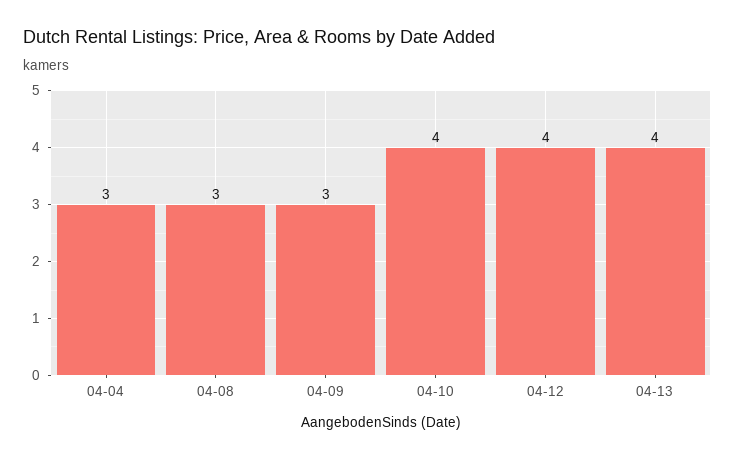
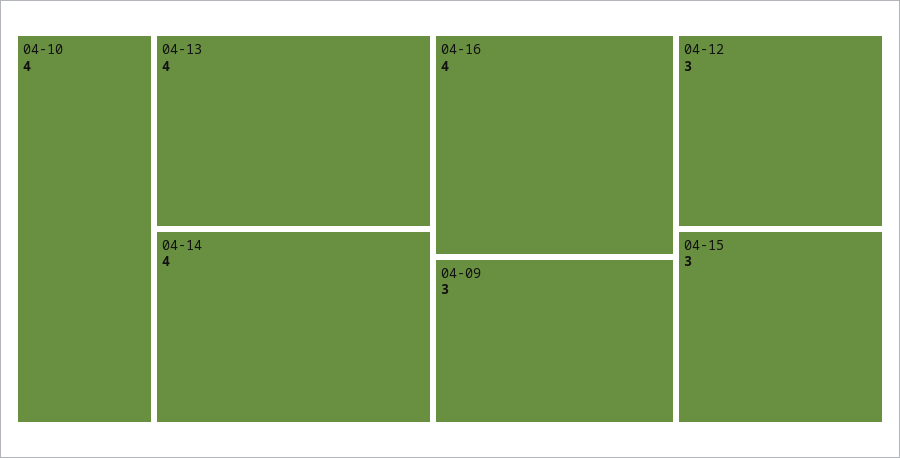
04-04: 3 -> none
04-08: 3 -> none
04-12: 4 -> 3
04-14: none -> 4
04-16: none -> 4
04-15: none -> 3

